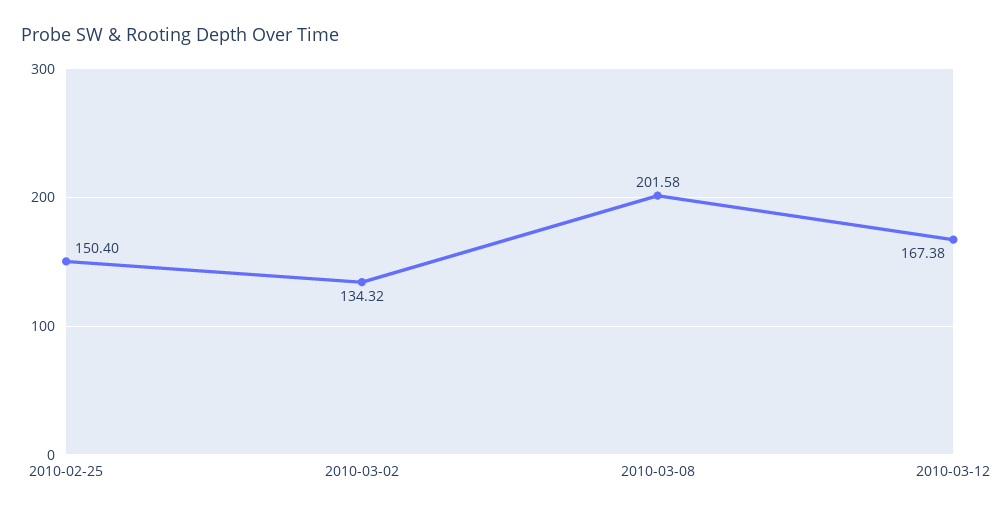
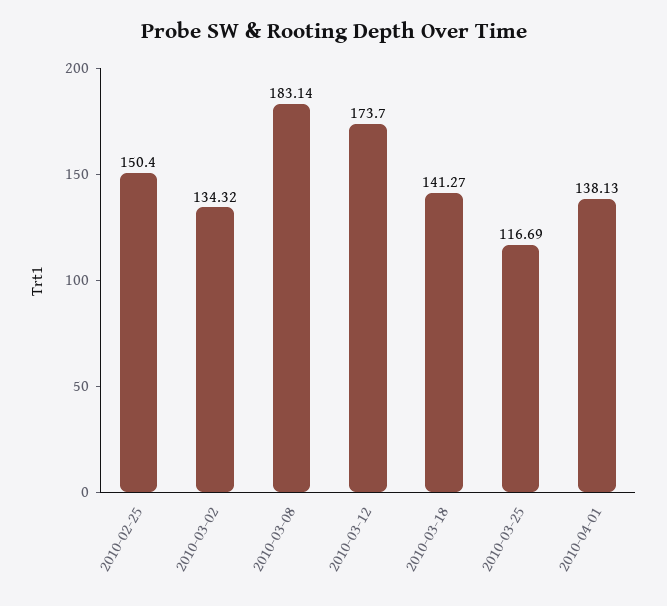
2010-03-08: 201.58 -> 183.14
2010-03-12: 167.38 -> 173.7
2010-03-18: none -> 141.27
2010-03-25: none -> 116.69
2010-04-01: none -> 138.13

